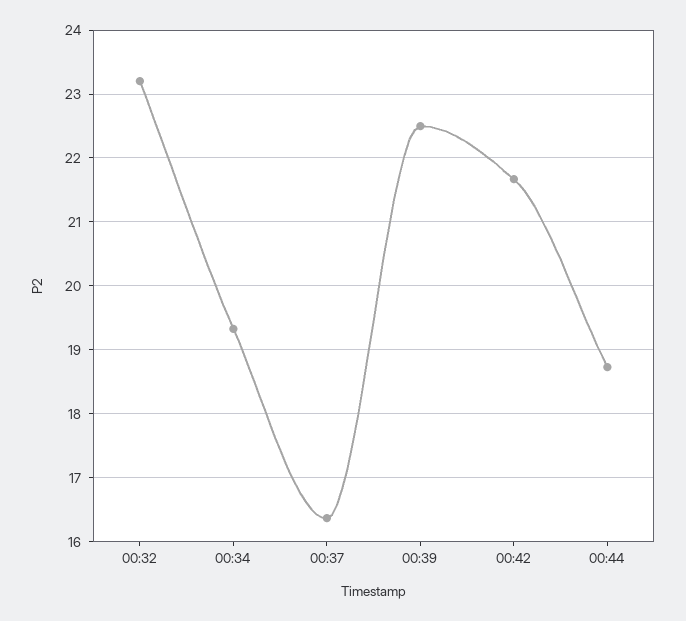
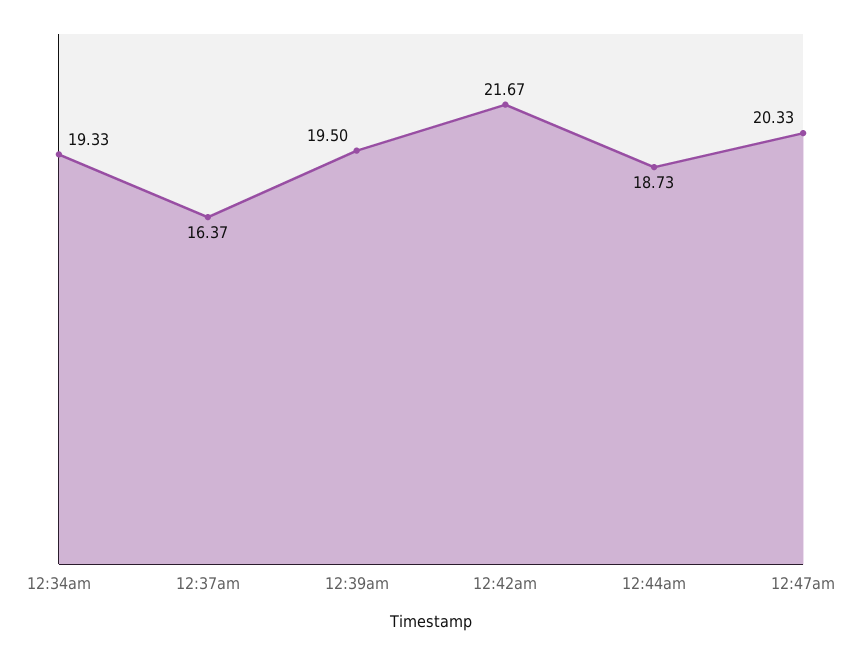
00:32: 23.2 -> none
00:39: 22.5 -> 19.5
12:47am: none -> 20.33

